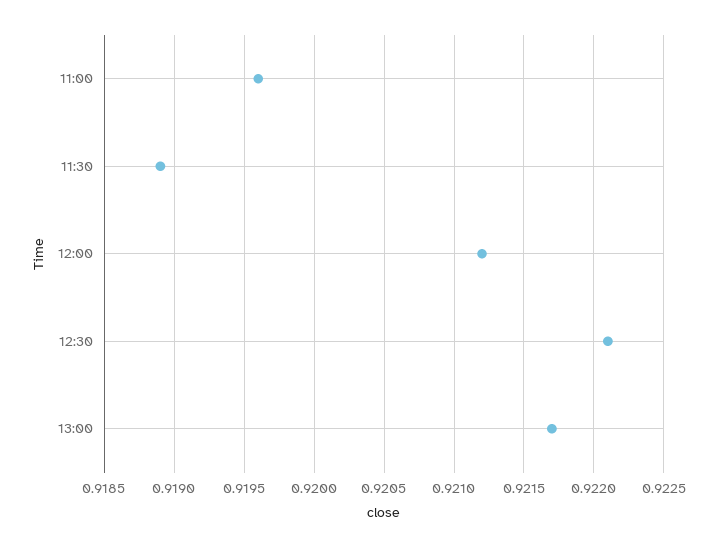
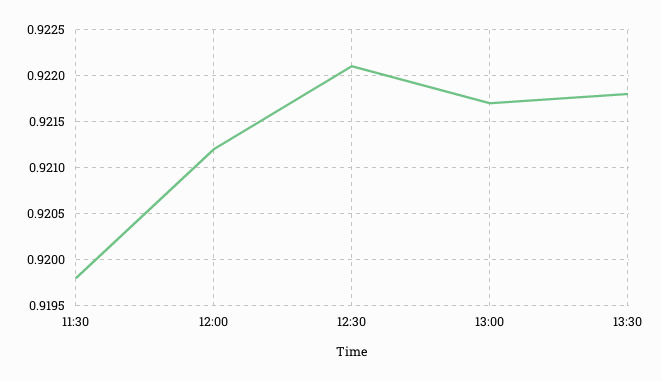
11:00: 0.9196 -> none
11:30: 0.9189 -> 0.9198
13:30: none -> 0.9218

